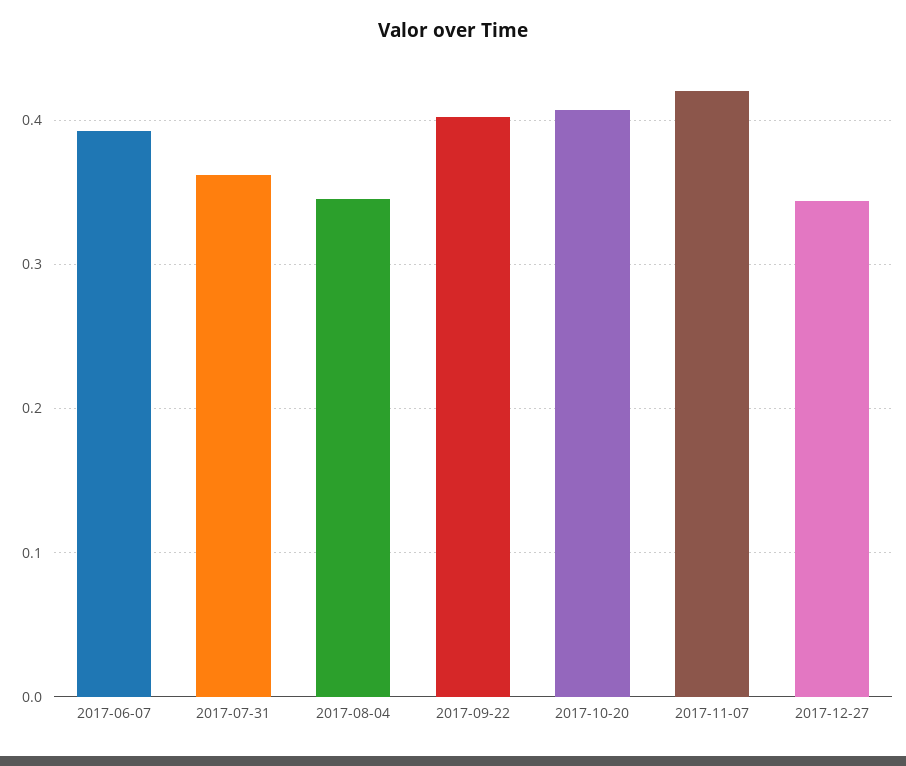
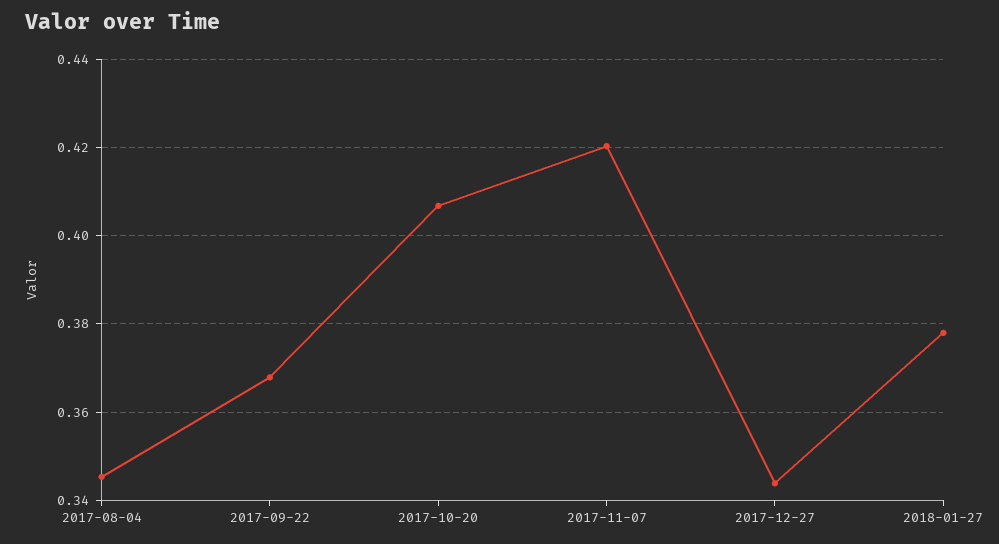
2017-06-07: 0.39 -> none
2017-07-31: 0.36 -> none
2017-09-22: 0.4 -> 0.368
2018-01-27: none -> 0.378

